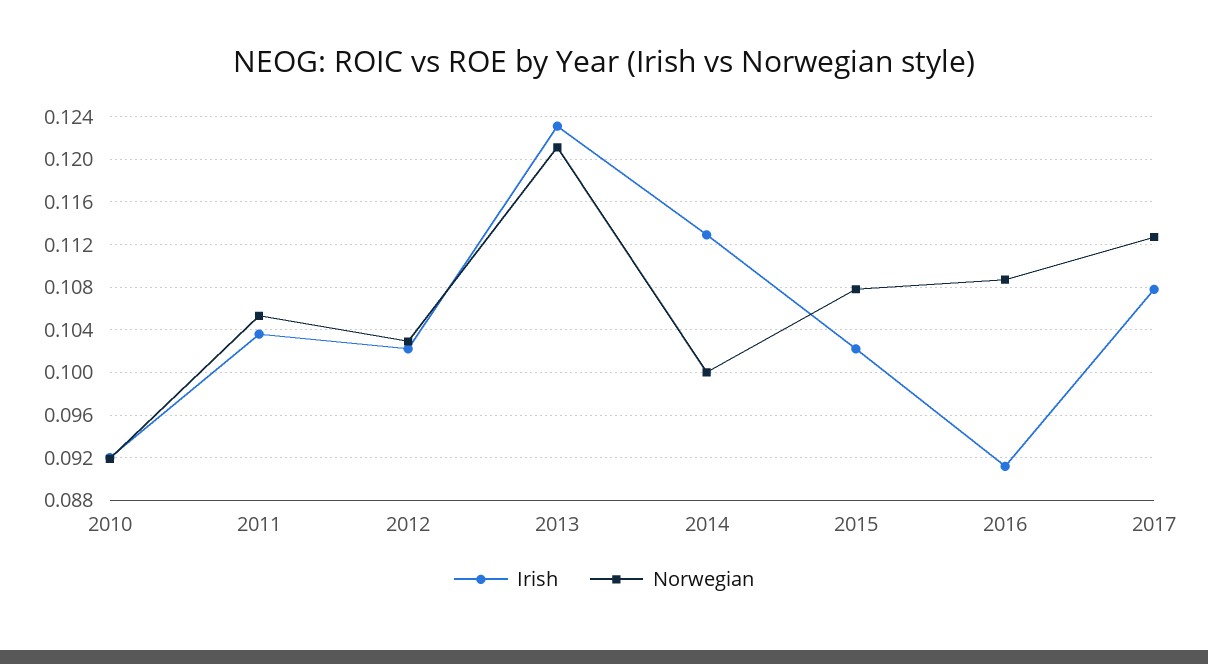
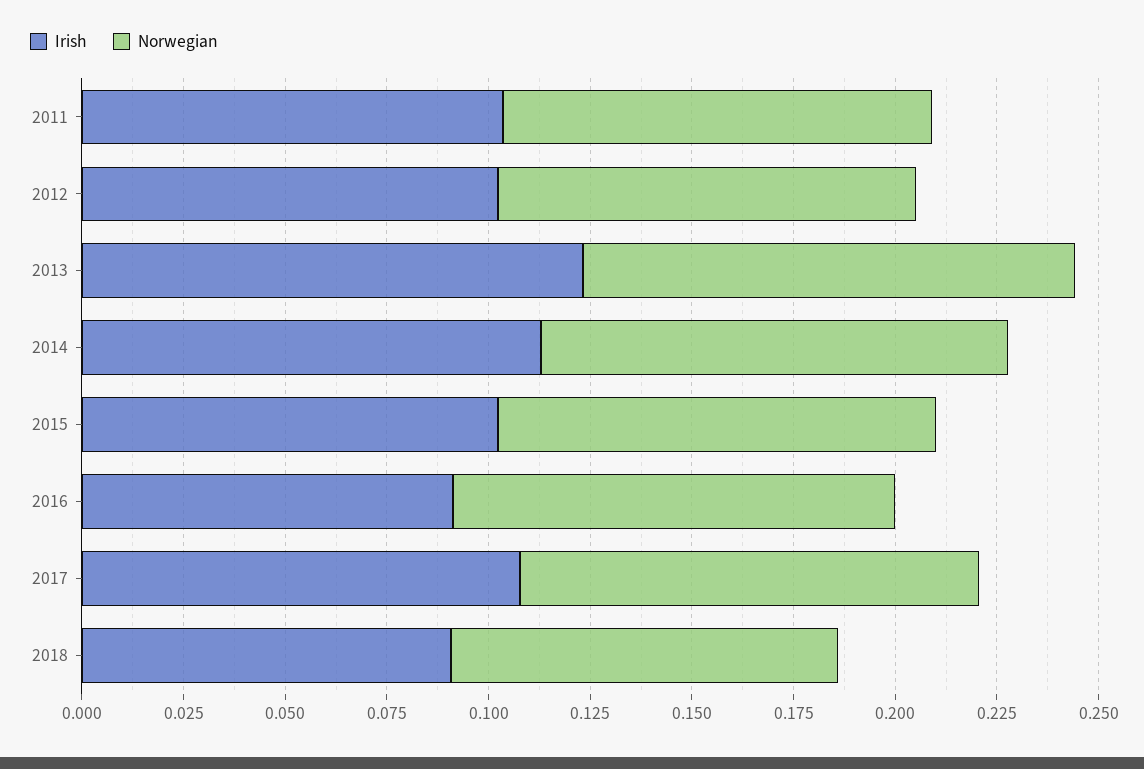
Irish, 2010: 0.092 -> none
Norwegian, 2010: 0.092 -> none
Norwegian, 2014: 0.1 -> 0.115
Irish, 2018: none -> 0.09
Norwegian, 2018: none -> 0.095

